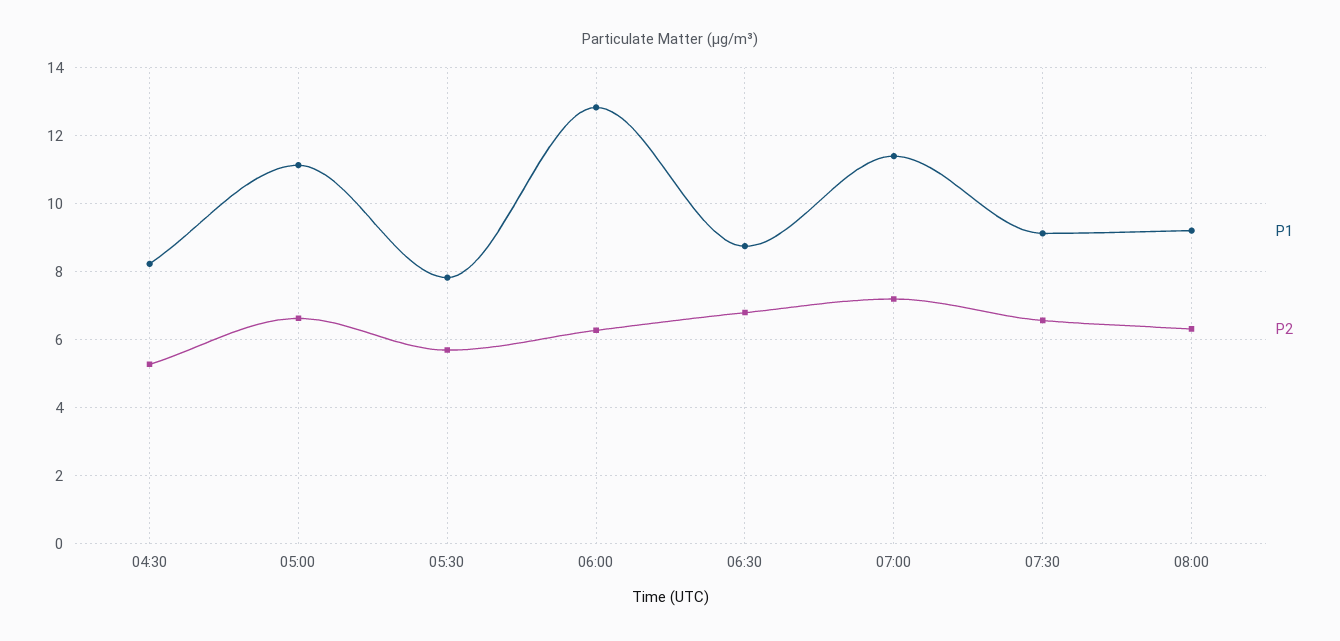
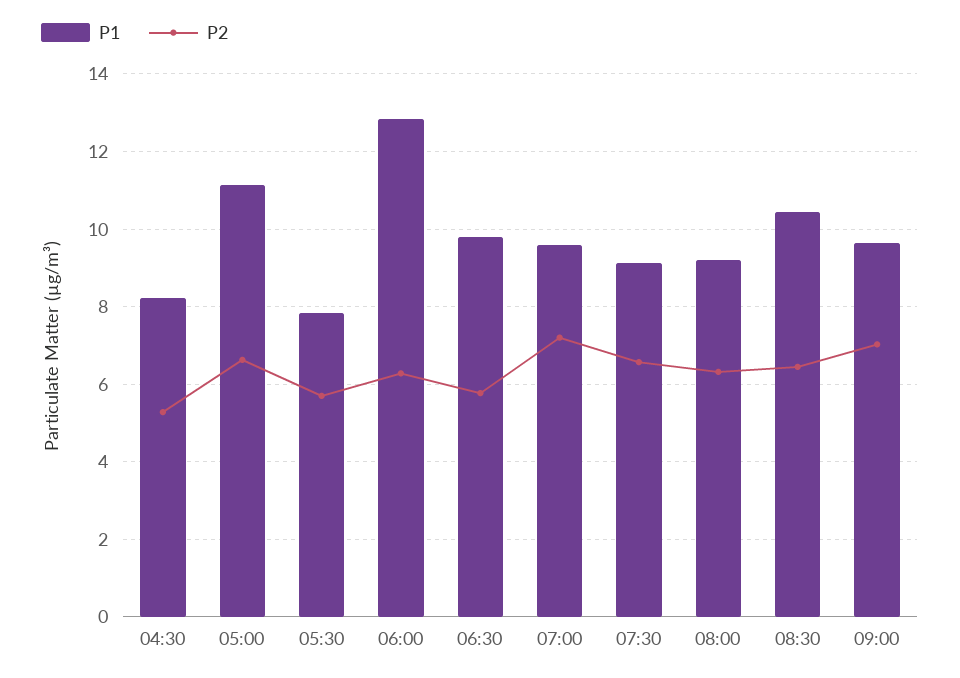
P1, 06:30: 8.8 -> 9.8
P2, 06:30: 6.8 -> 5.8
P1, 07:00: 11.4 -> 9.6
P1, 08:30: none -> 10.4
P2, 08:30: none -> 6.4
P1, 09:00: none -> 9.6
P2, 09:00: none -> 7

